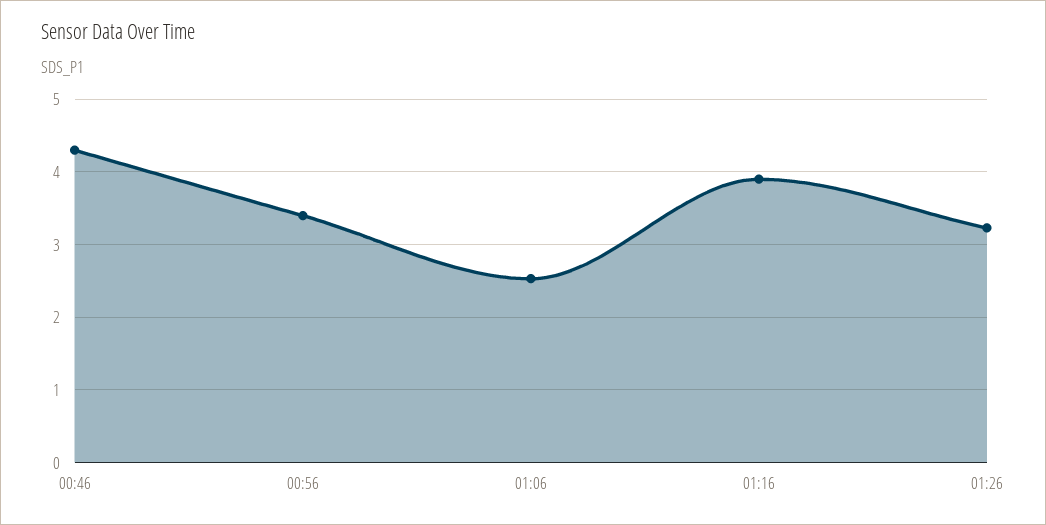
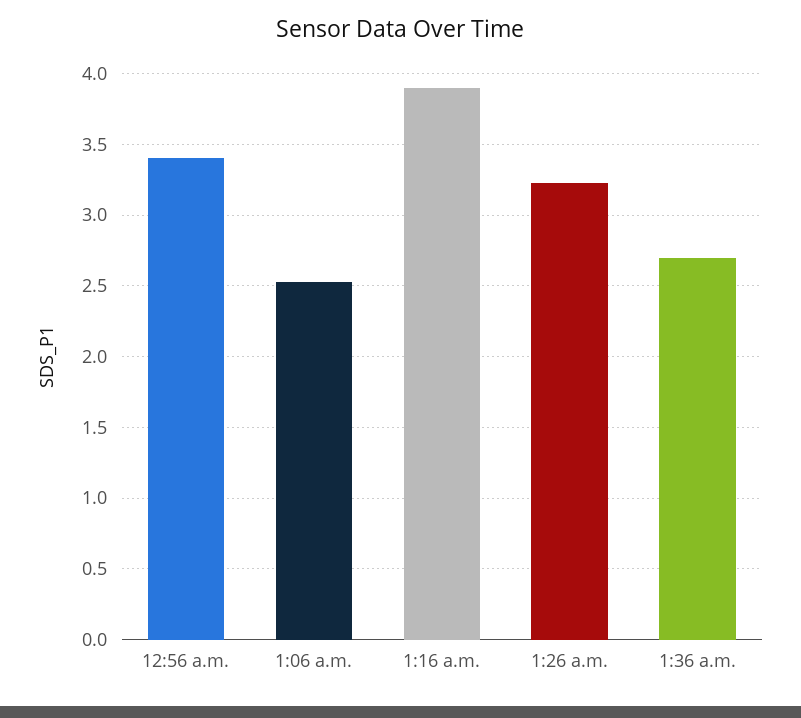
00:46: 4.3 -> none
1:36 a.m.: none -> 2.7

